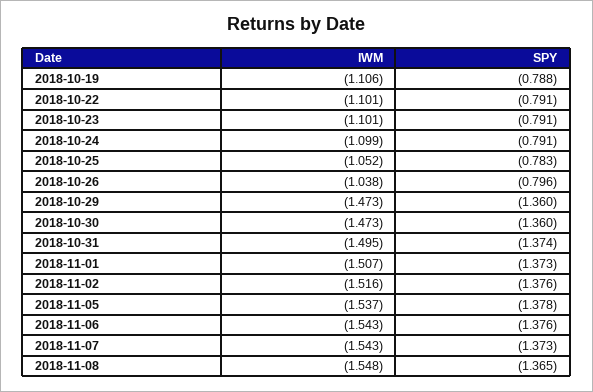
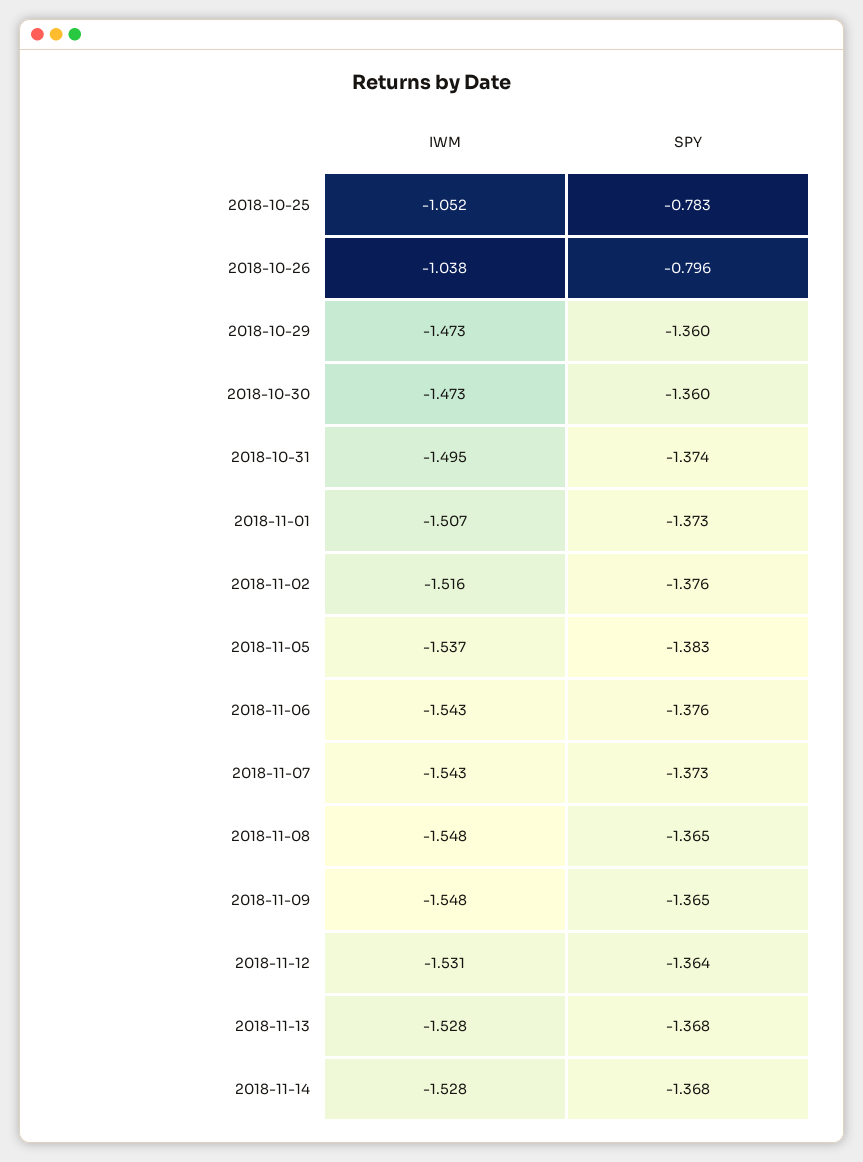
IWM, 2018-10-19: -1.106 -> none
SPY, 2018-10-19: -0.788 -> none
IWM, 2018-10-22: -1.101 -> none
SPY, 2018-10-22: -0.791 -> none
IWM, 2018-10-23: -1.101 -> none
SPY, 2018-10-23: -0.791 -> none
IWM, 2018-10-24: -1.099 -> none
SPY, 2018-10-24: -0.791 -> none
SPY, 2018-11-05: -1.378 -> -1.383
IWM, 2018-11-09: none -> -1.548
SPY, 2018-11-09: none -> -1.365
IWM, 2018-11-12: none -> -1.531
SPY, 2018-11-12: none -> -1.364
IWM, 2018-11-13: none -> -1.528
SPY, 2018-11-13: none -> -1.368
IWM, 2018-11-14: none -> -1.528
SPY, 2018-11-14: none -> -1.368

